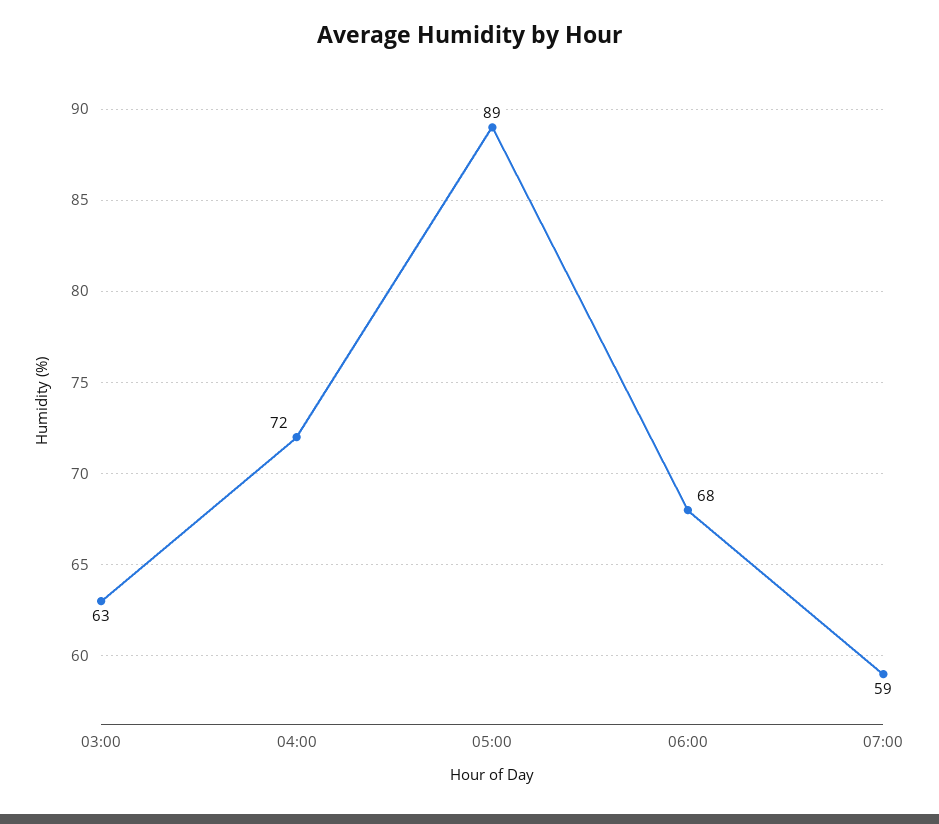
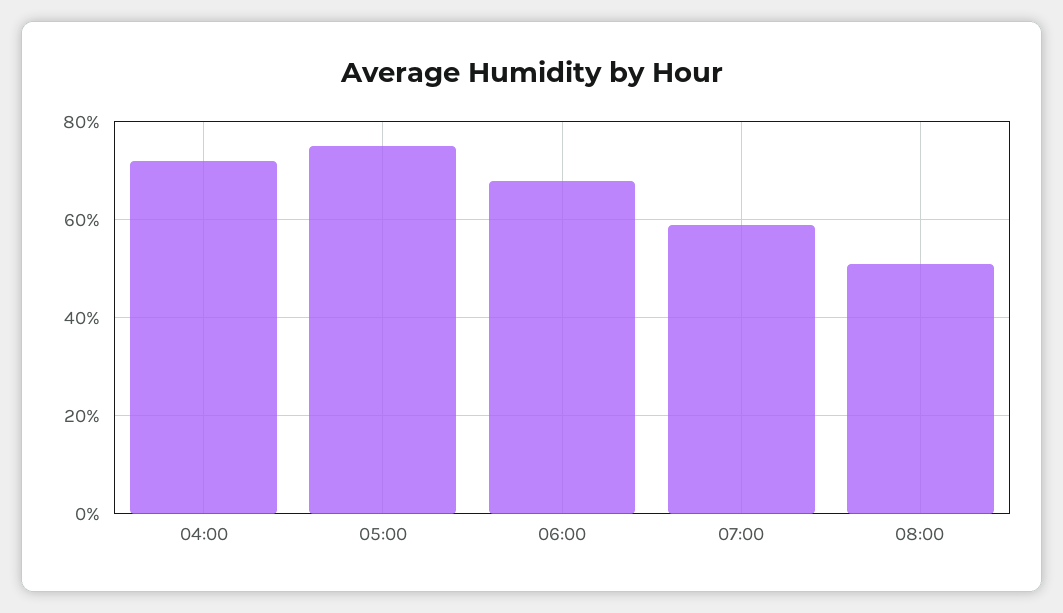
03:00: 63 -> none
05:00: 89 -> 75
08:00: none -> 50

